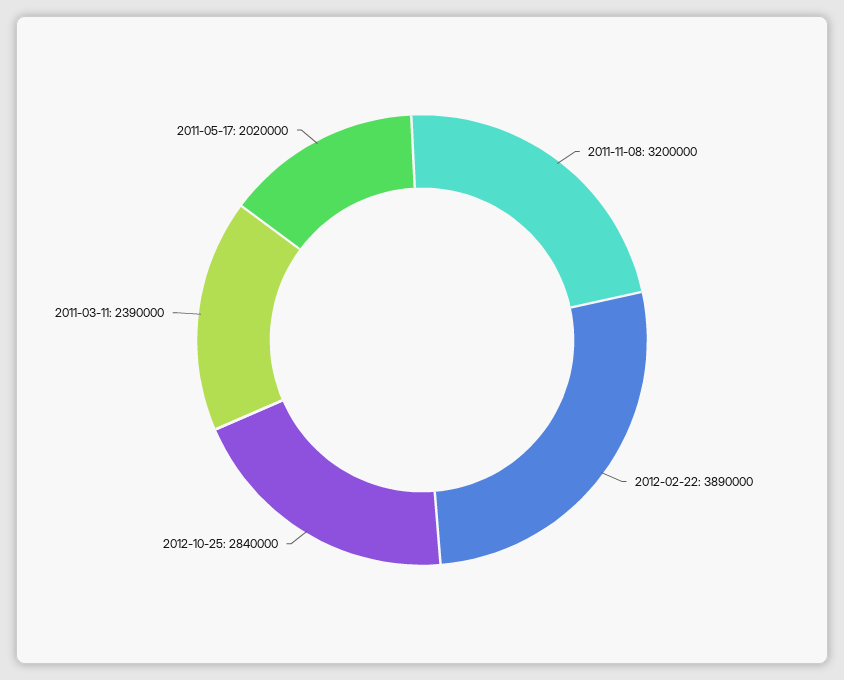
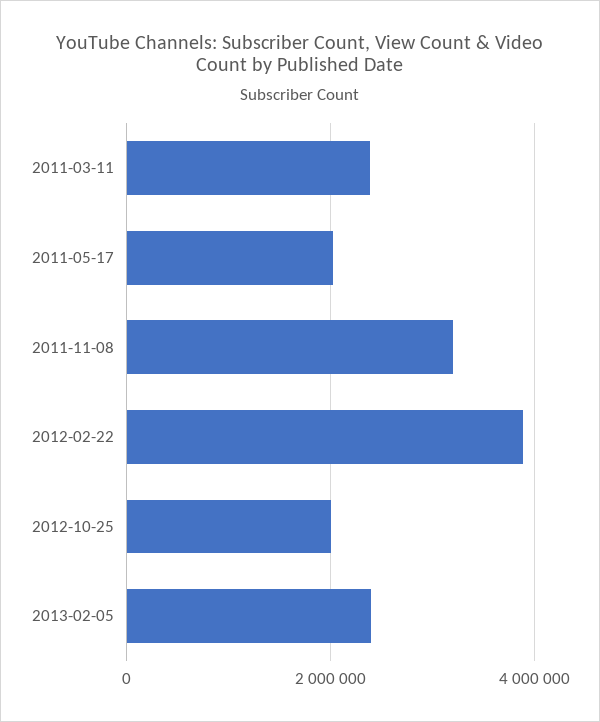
2012-10-25: 2840000 -> 2000000
2013-02-05: none -> 2400000

